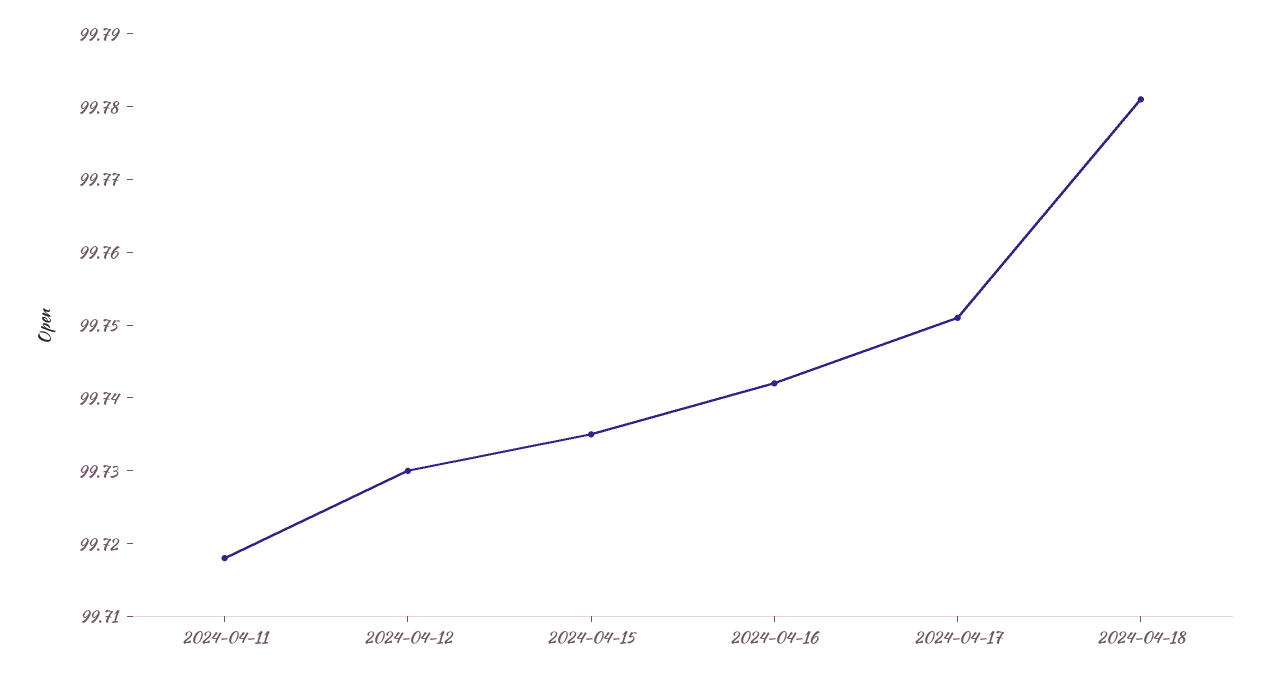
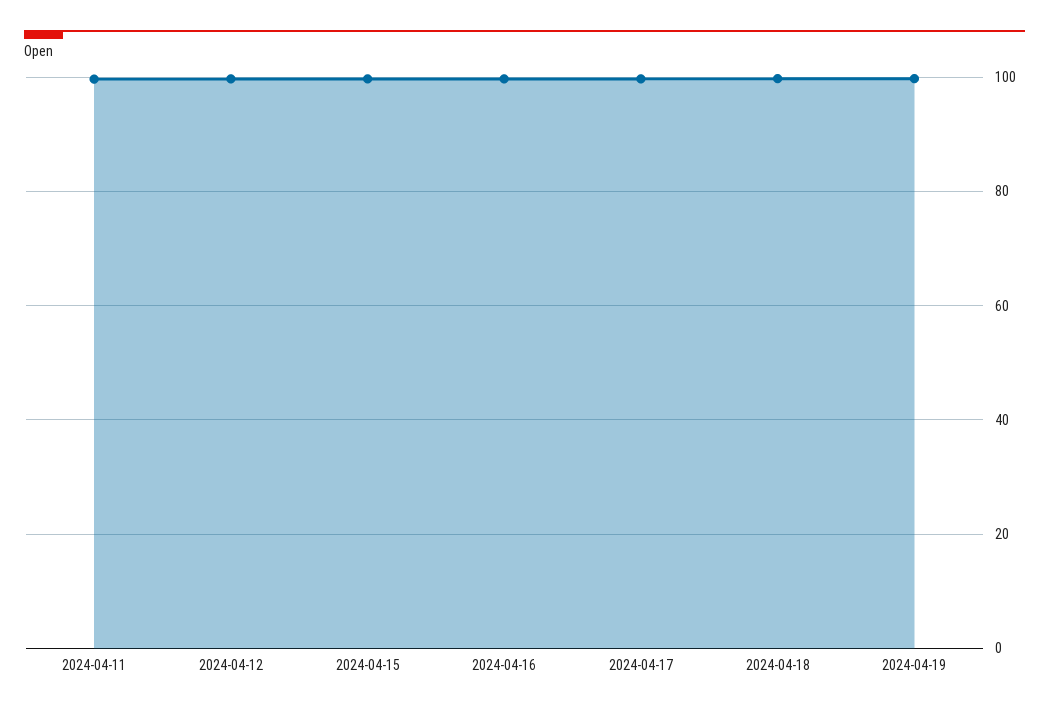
2024-04-19: none -> 100

